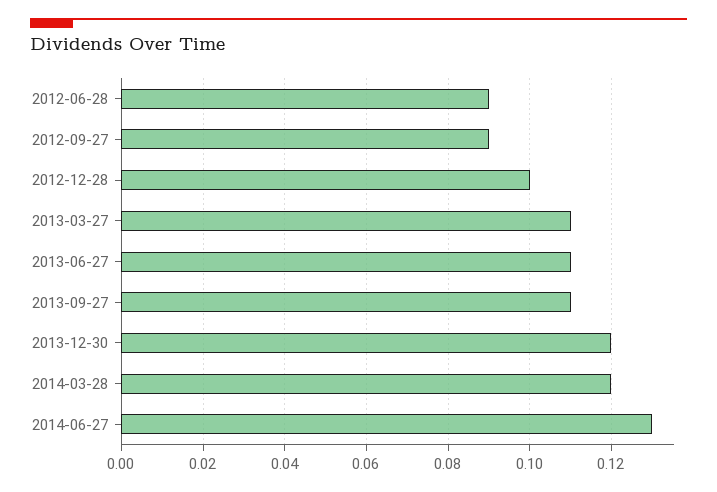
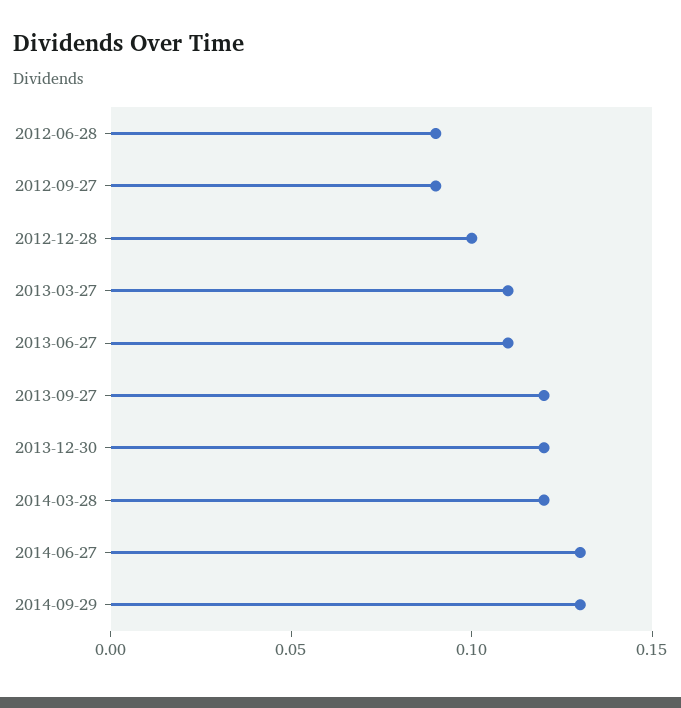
2013-09-27: 0.11 -> 0.12
2014-09-29: none -> 0.13

